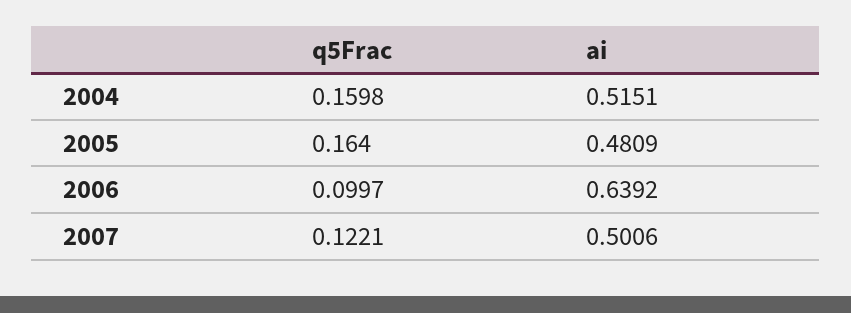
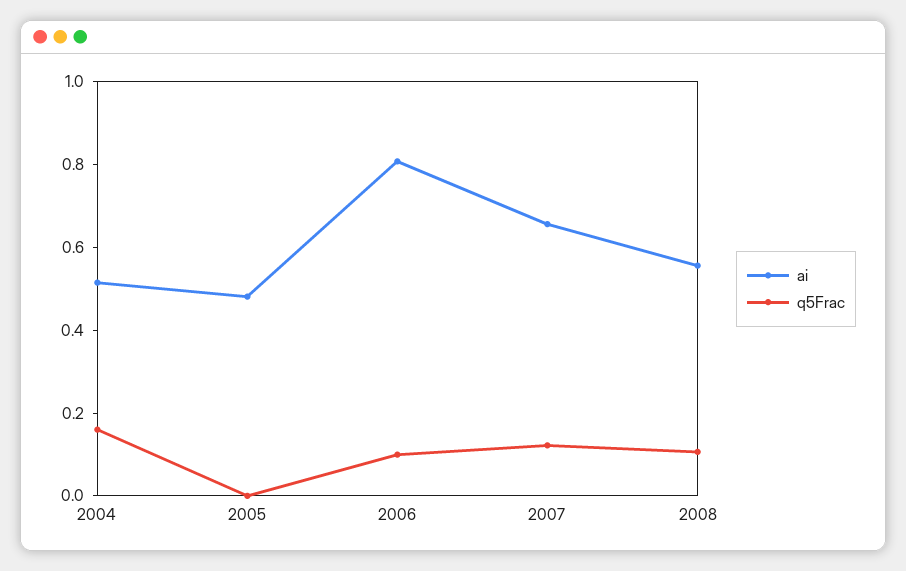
q5Frac, 2005: 0.164 -> 0
ai, 2006: 0.6392 -> 0.8
ai, 2007: 0.5006 -> 0.65
ai, 2008: none -> 0.55
q5Frac, 2008: none -> 0.1

